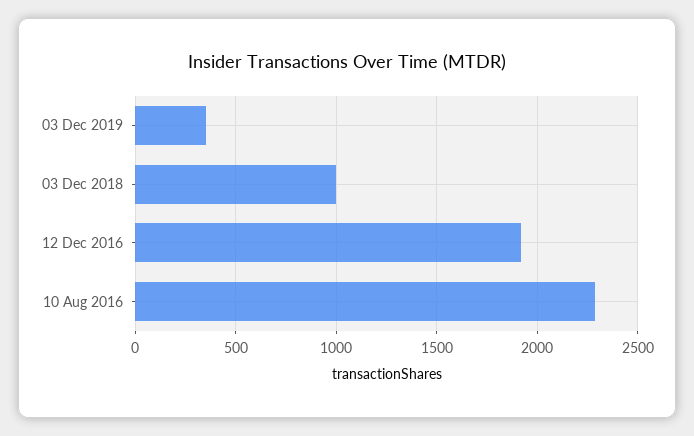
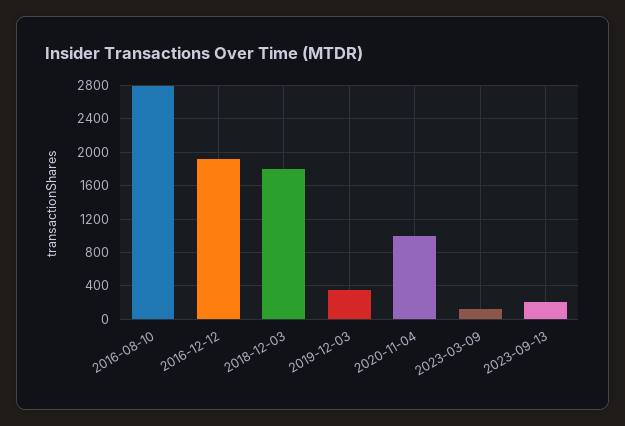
03 Dec 2018: 1000 -> 1800
10 Aug 2016: 2300 -> 2800
2020-11-04: none -> 1000
2023-03-09: none -> 100
2023-09-13: none -> 200

